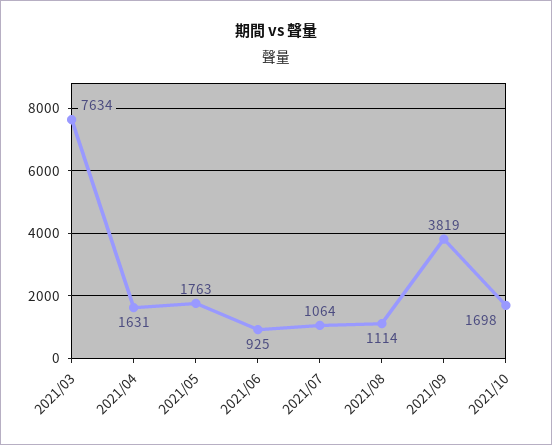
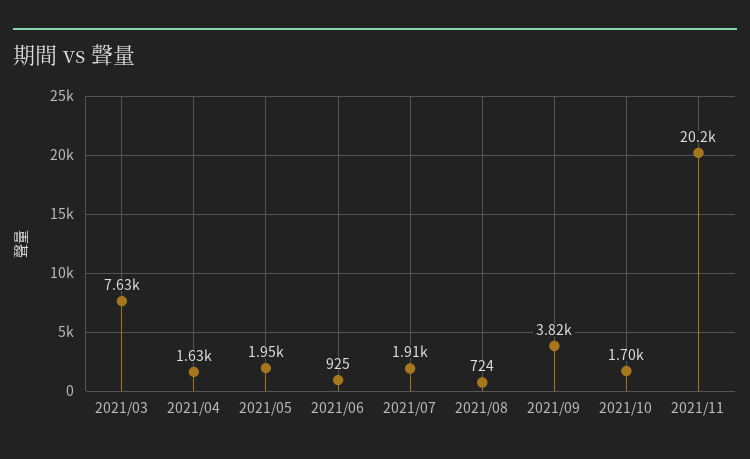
2021/05: 1763 -> 1950
2021/07: 1064 -> 1910
2021/08: 1114 -> 724
2021/11: none -> 20200

